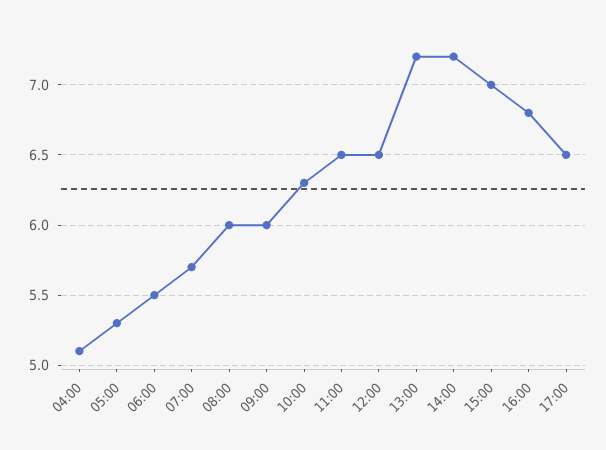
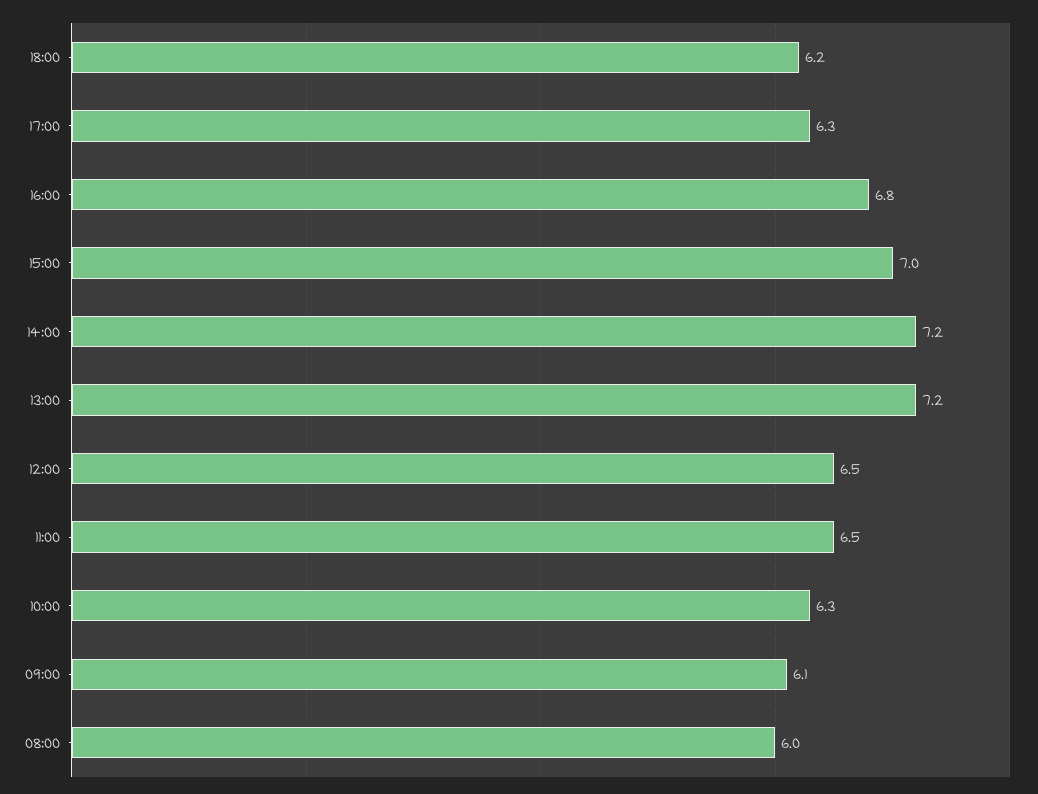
04:00: 5.1 -> none
05:00: 5.3 -> none
06:00: 5.5 -> none
07:00: 5.7 -> none
09:00: 6 -> 6.1
17:00: 6.5 -> 6.3
18:00: none -> 6.2

